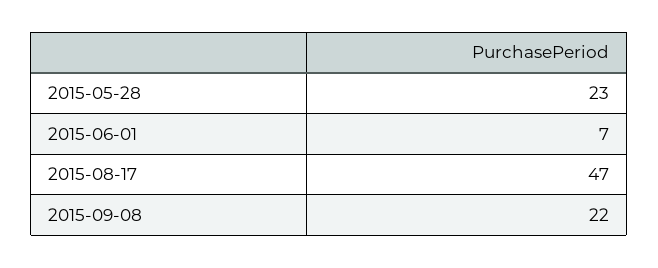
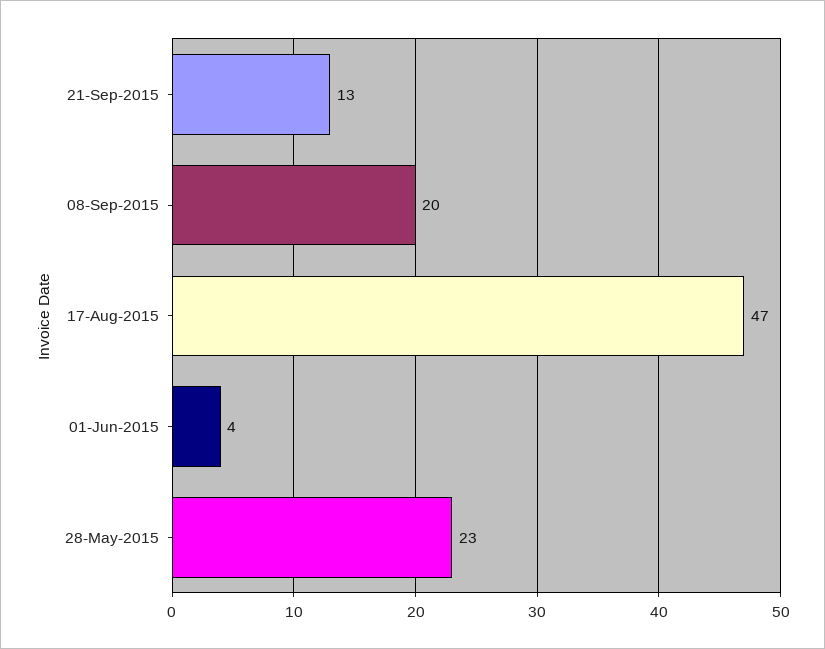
2015-06-01: 7 -> 4
2015-09-08: 22 -> 20
21-Sep-2015: none -> 13

